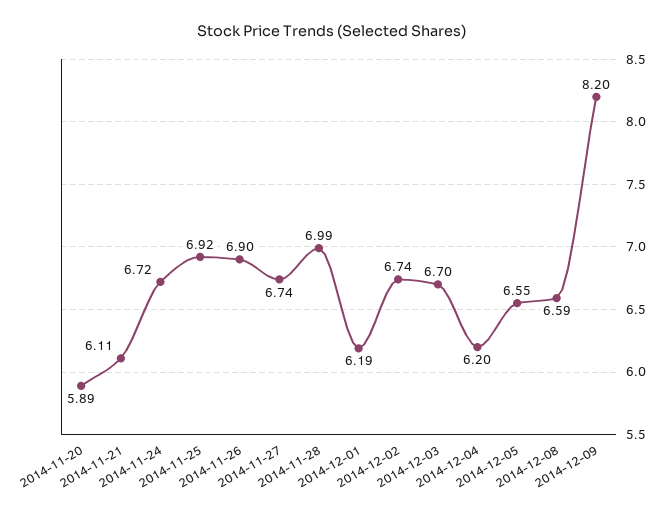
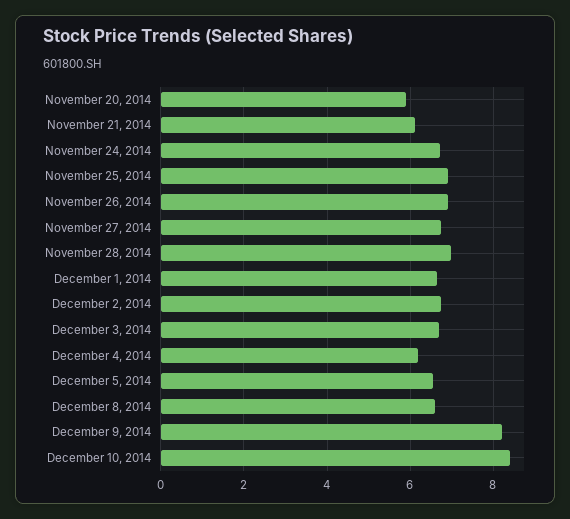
2014-12-01: 6.19 -> 6.6
December 10, 2014: none -> 8.4

